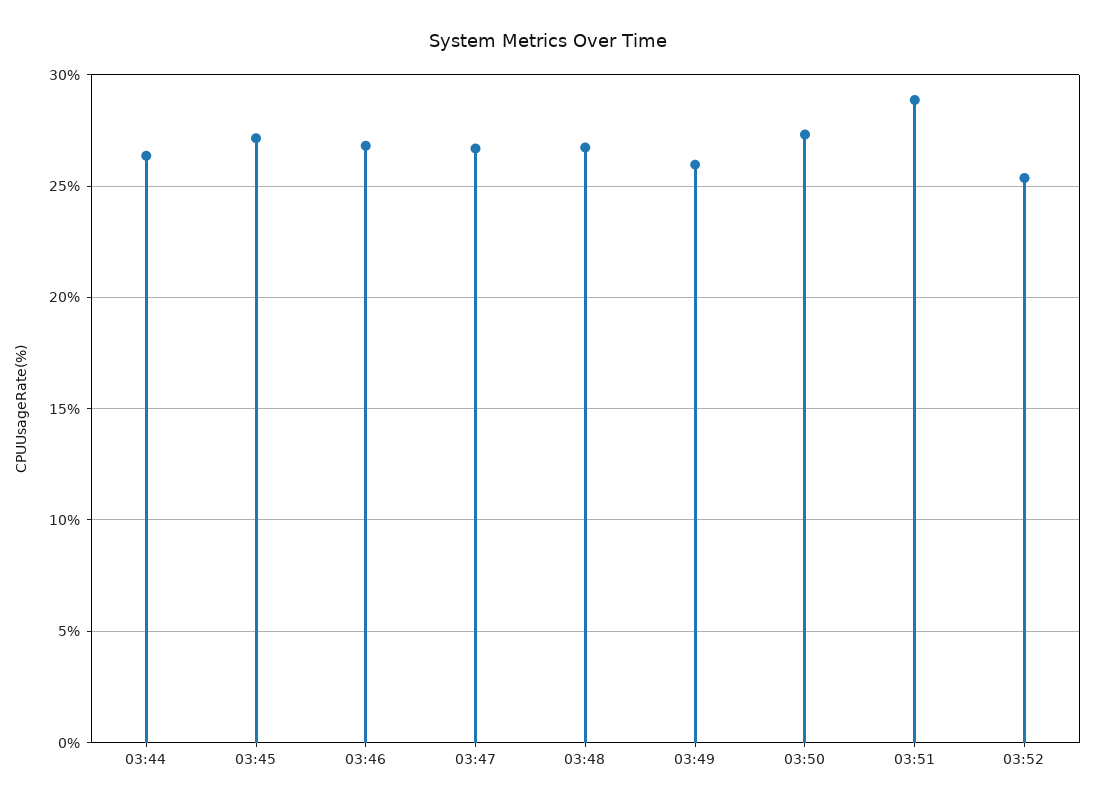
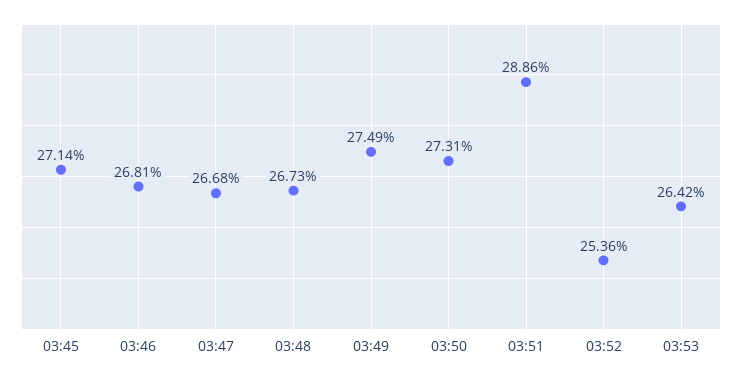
03:44: 26.5 -> none
03:49: 26 -> 27.49
03:53: none -> 26.42

